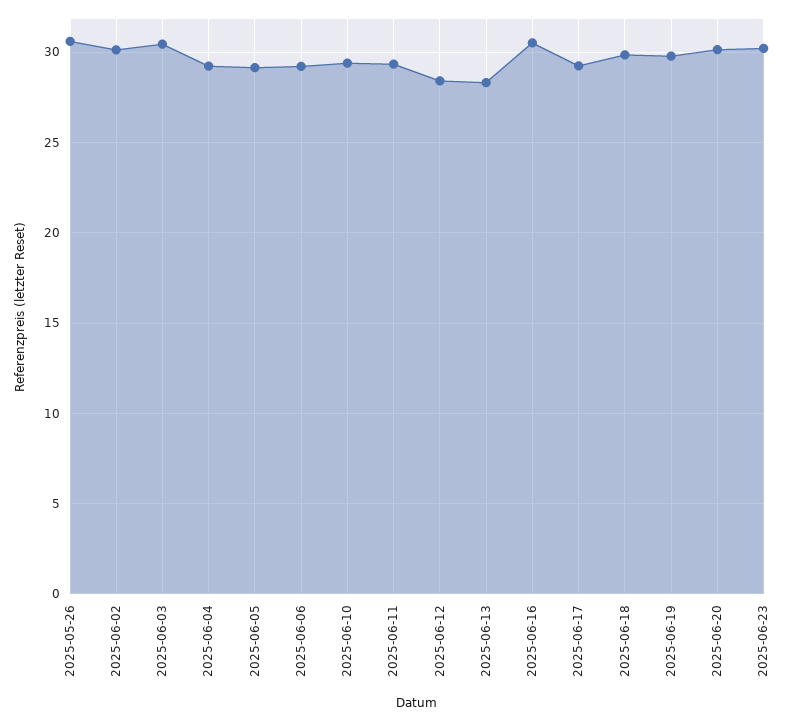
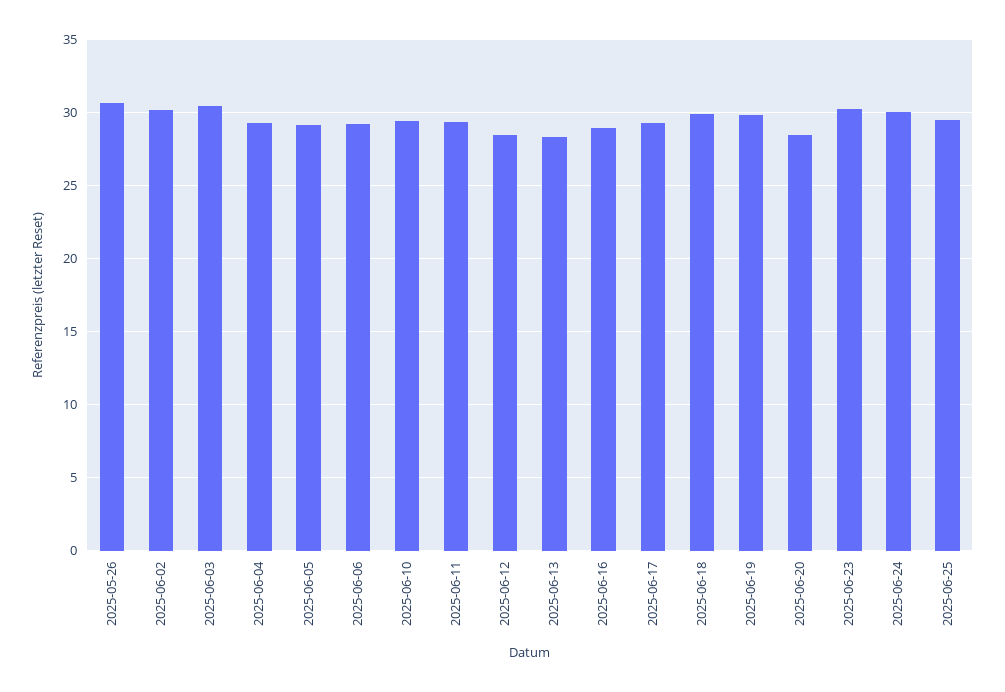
2025-06-16: 30.5 -> 29
2025-06-20: 30 -> 28.5
2025-06-24: none -> 30
2025-06-25: none -> 29.5

